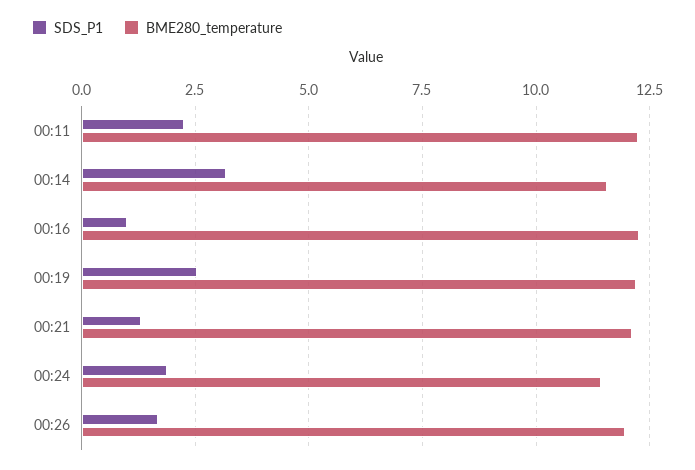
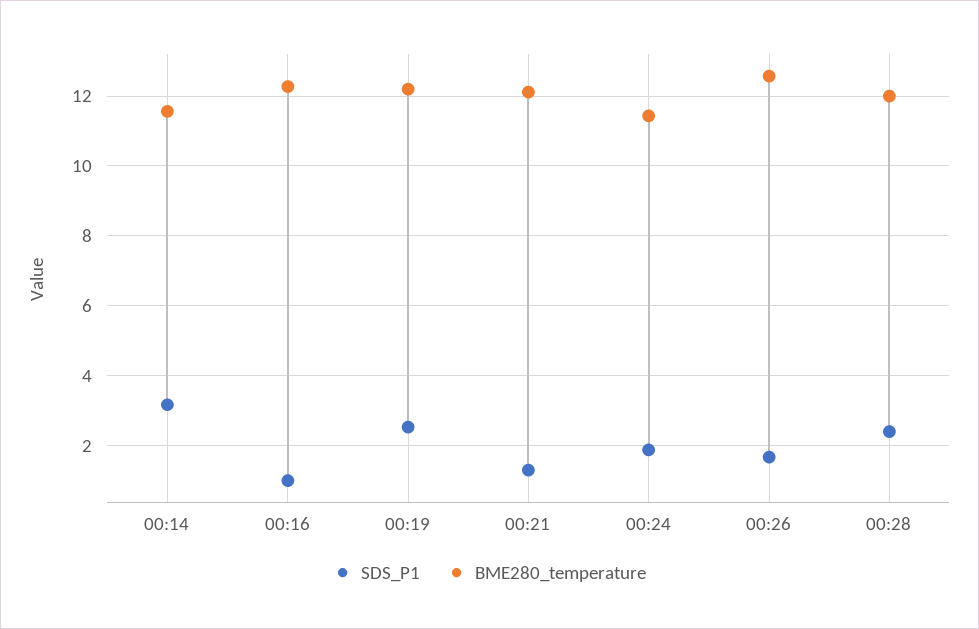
SDS_P1, 00:11: 2.25 -> none
BME280_temperature, 00:11: 12.25 -> none
BME280_temperature, 00:26: 12 -> 12.6
SDS_P1, 00:28: none -> 2.4
BME280_temperature, 00:28: none -> 12

